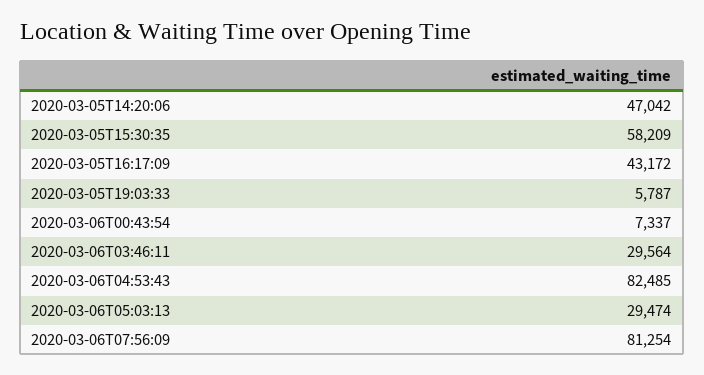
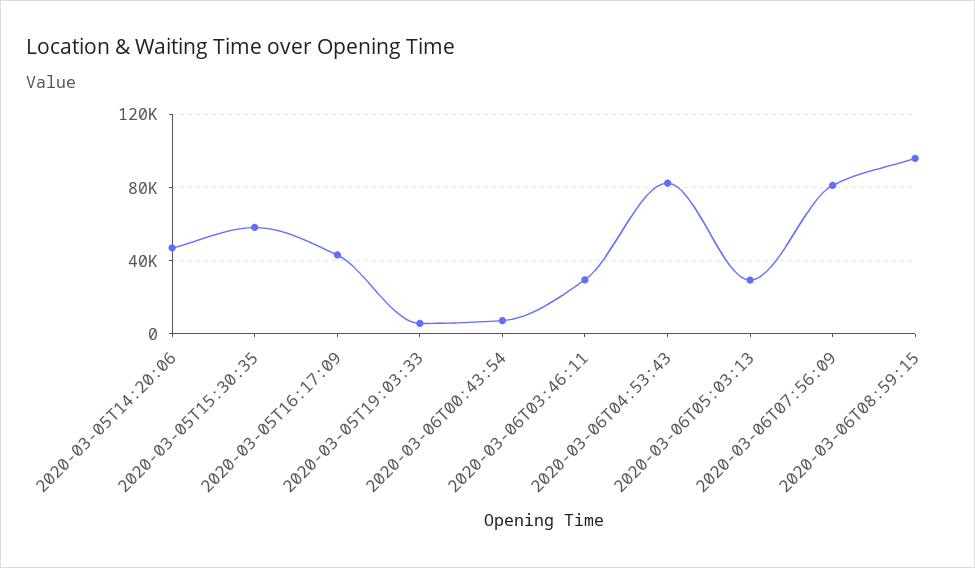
2020-03-06T08:59:15: none -> 95000

